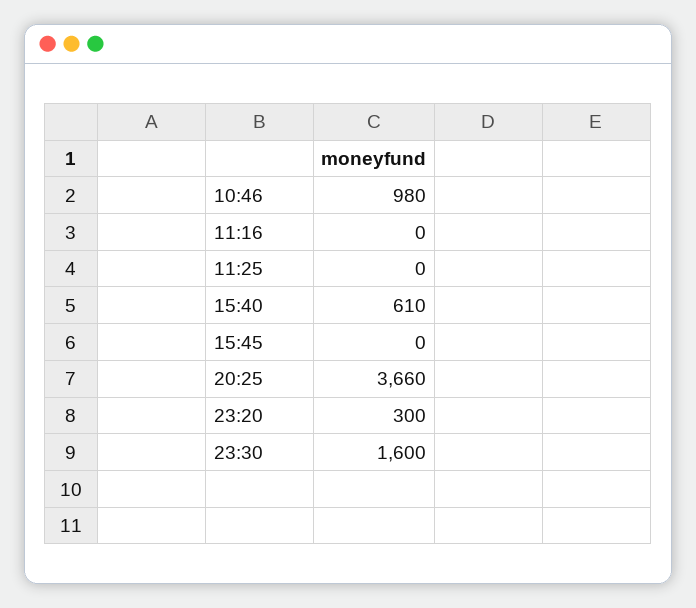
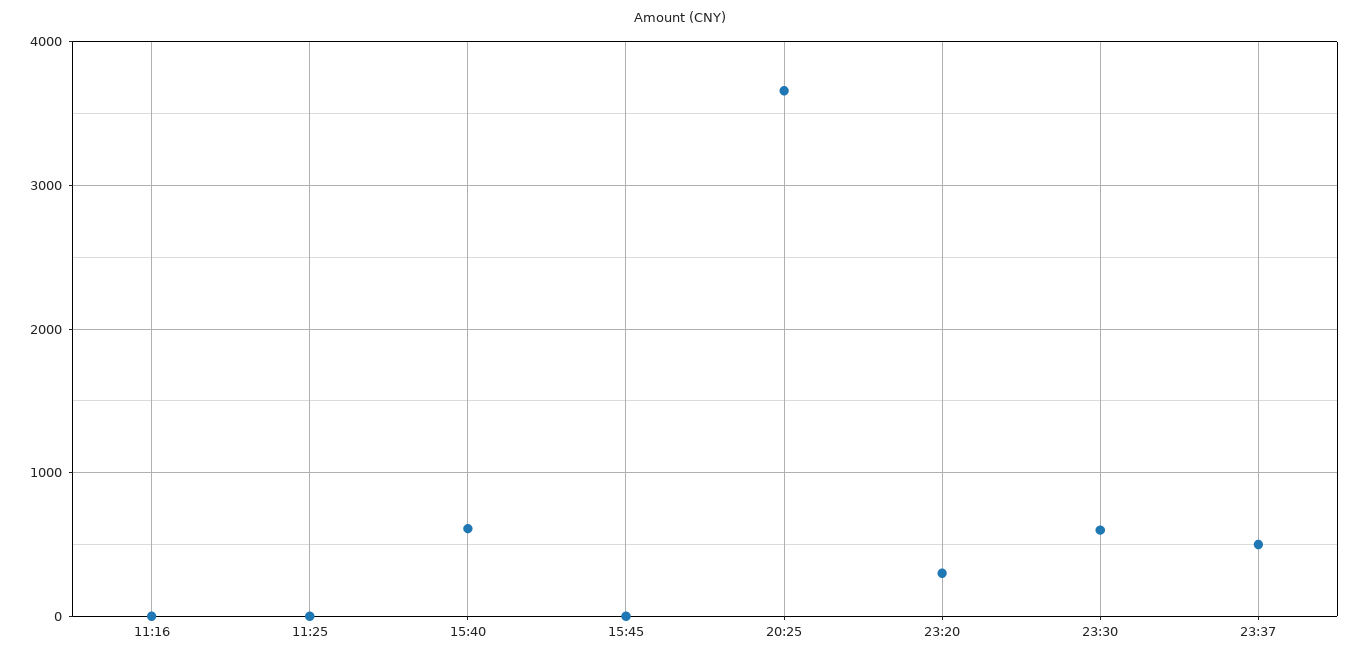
10:46: 980 -> none
23:30: 1600 -> 600
23:37: none -> 500

